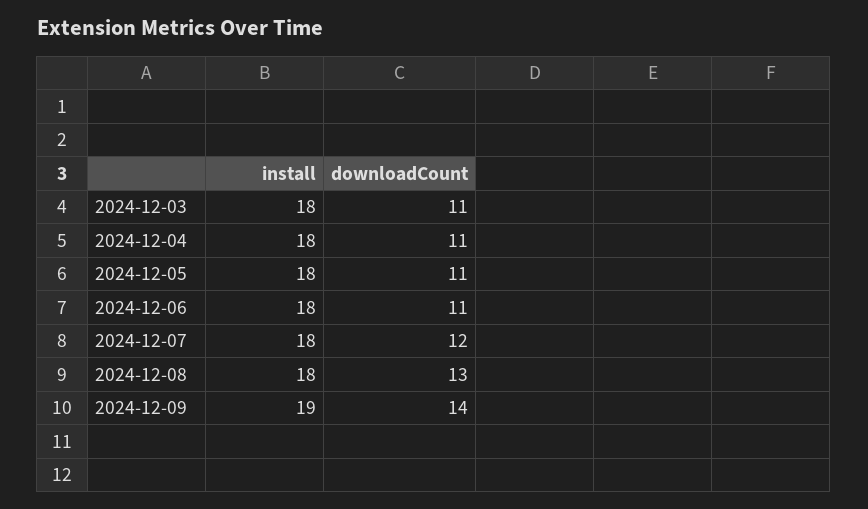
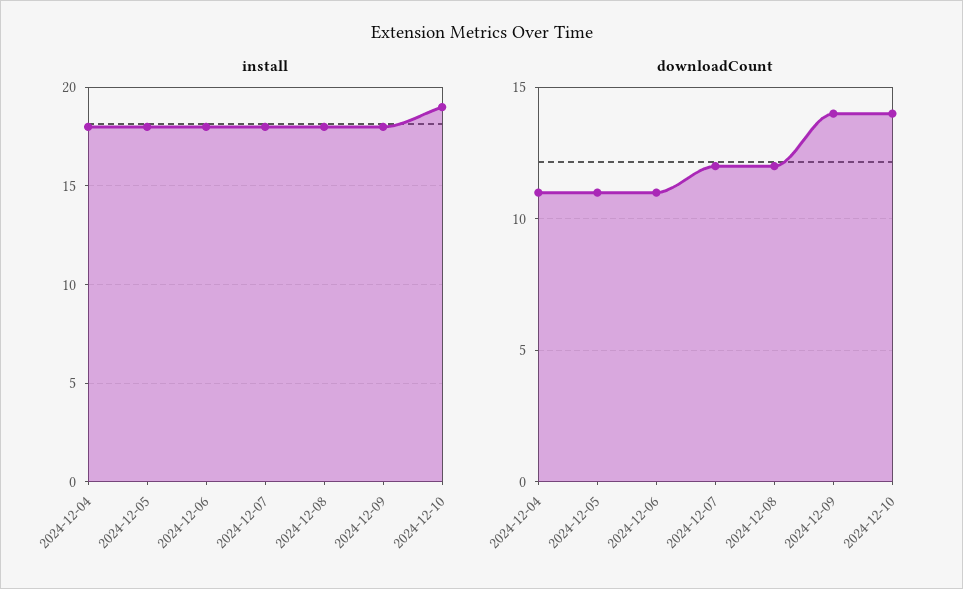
install, 2024-12-03: 18 -> none
downloadCount, 2024-12-03: 11 -> none
downloadCount, 2024-12-08: 13 -> 12
install, 2024-12-09: 19 -> 18
install, 2024-12-10: none -> 19
downloadCount, 2024-12-10: none -> 14

